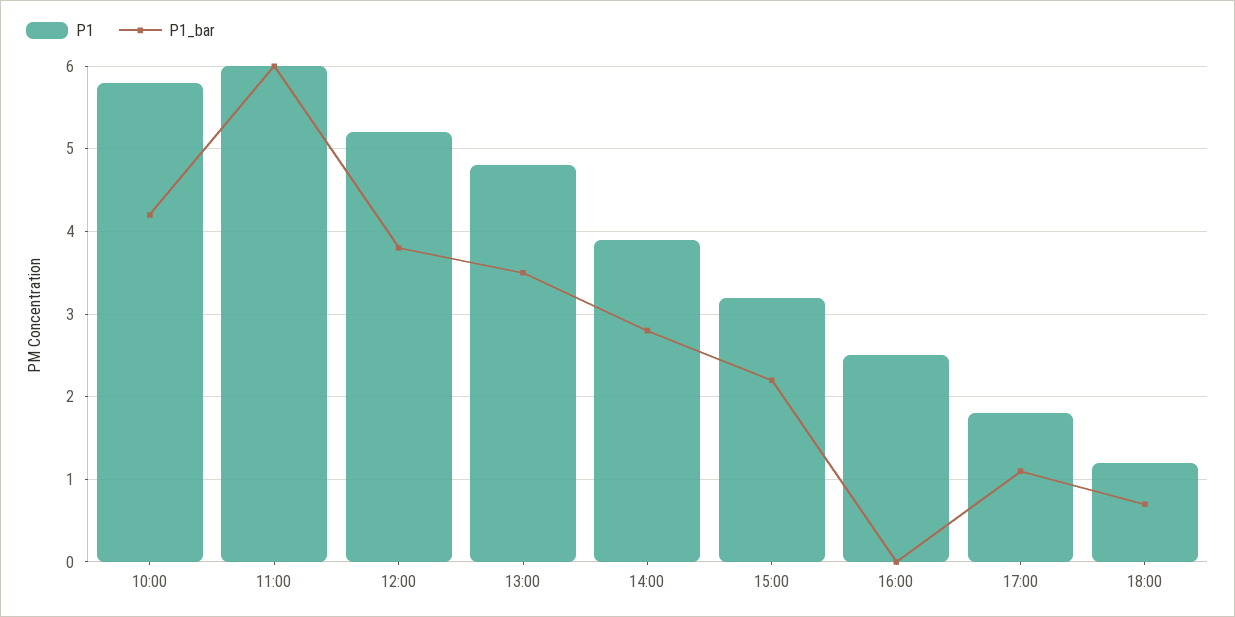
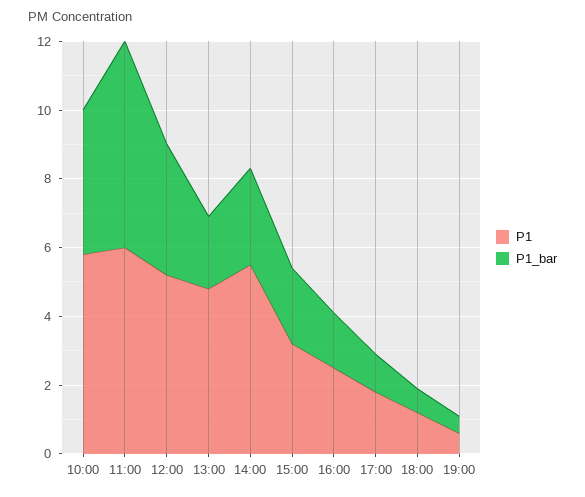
P1_bar, 13:00: 3.5 -> 2
P1, 14:00: 3.9 -> 5.5
P1_bar, 16:00: 0 -> 1.5
P1, 19:00: none -> 0.5
P1_bar, 19:00: none -> 0.5

